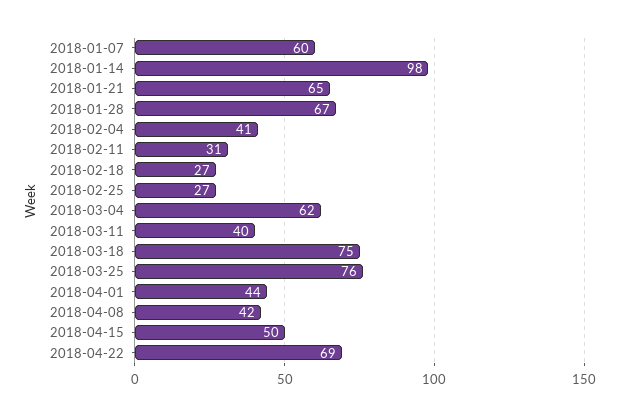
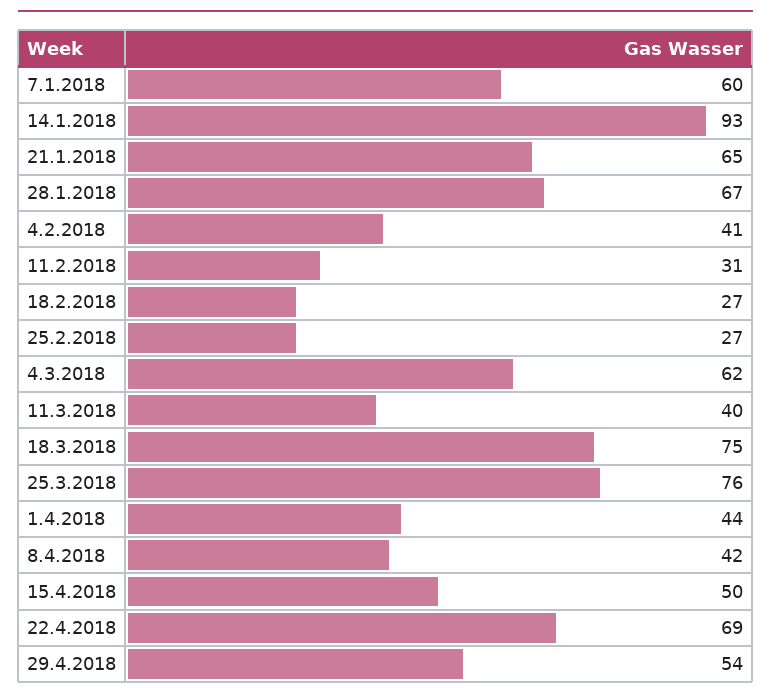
2018-01-14: 98 -> 93
29.4.2018: none -> 54

